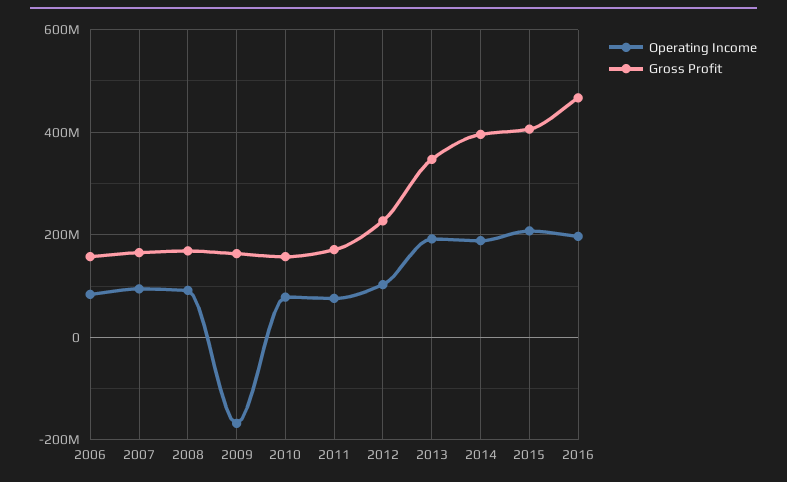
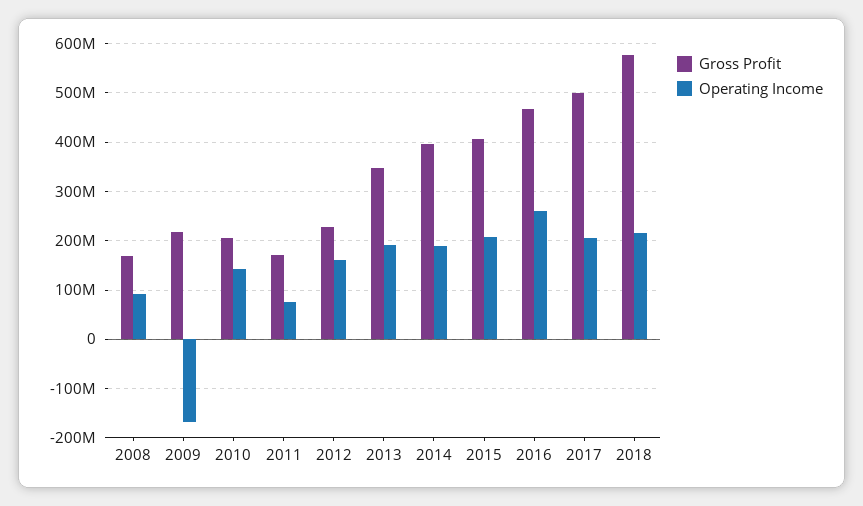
Operating Income, 2006: 80000000 -> none
Gross Profit, 2006: 160000000 -> none
Operating Income, 2007: 100000000 -> none
Gross Profit, 2007: 160000000 -> none
Gross Profit, 2009: 160000000 -> 220000000
Operating Income, 2010: 80000000 -> 140000000
Gross Profit, 2010: 160000000 -> 200000000
Operating Income, 2012: 100000000 -> 160000000
Operating Income, 2016: 200000000 -> 260000000
Gross Profit, 2017: none -> 500000000
Operating Income, 2017: none -> 200000000
Gross Profit, 2018: none -> 580000000
Operating Income, 2018: none -> 220000000

